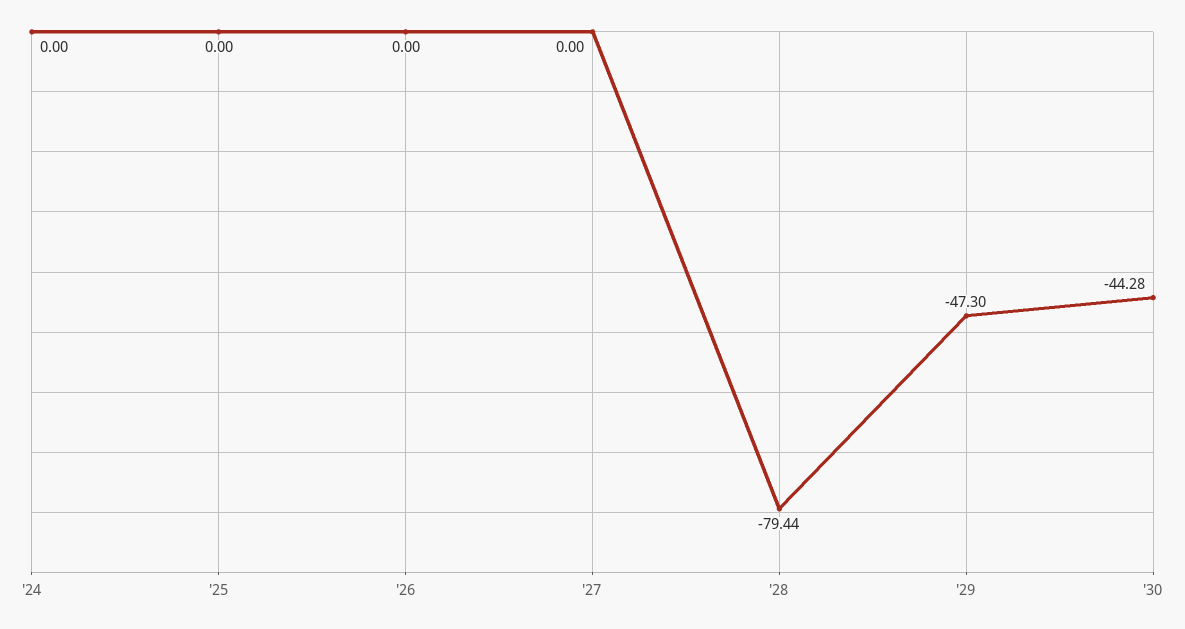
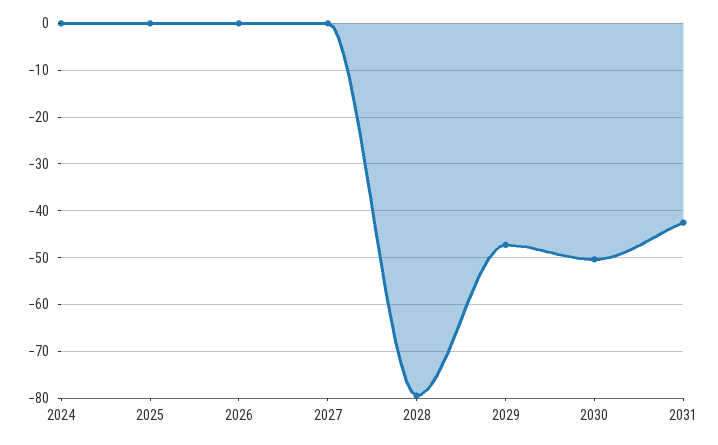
'30: -44.28 -> -50
2031: none -> -42

